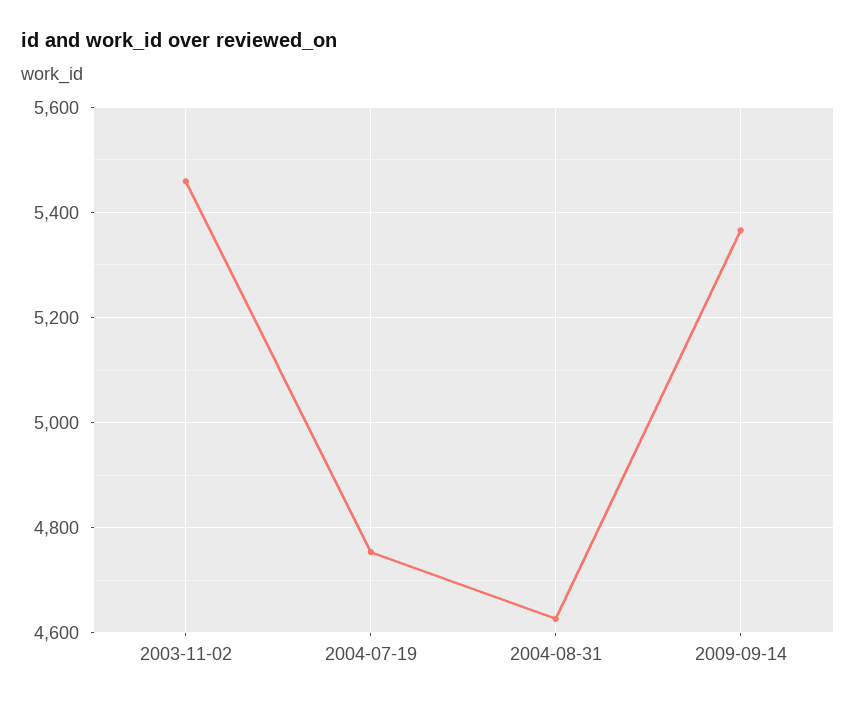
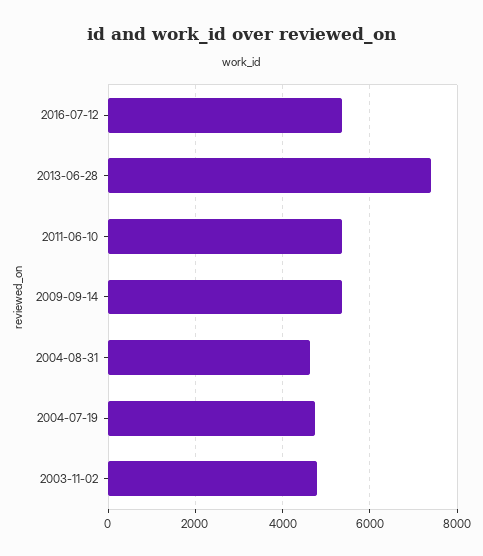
2003-11-02: 5460 -> 4800
2016-07-12: none -> 5400
2013-06-28: none -> 7400
2011-06-10: none -> 5400

